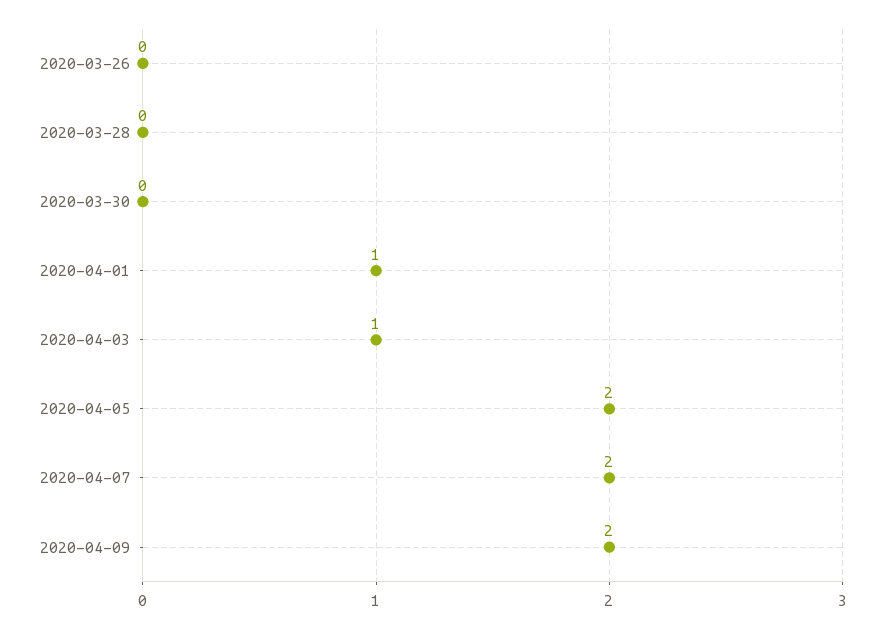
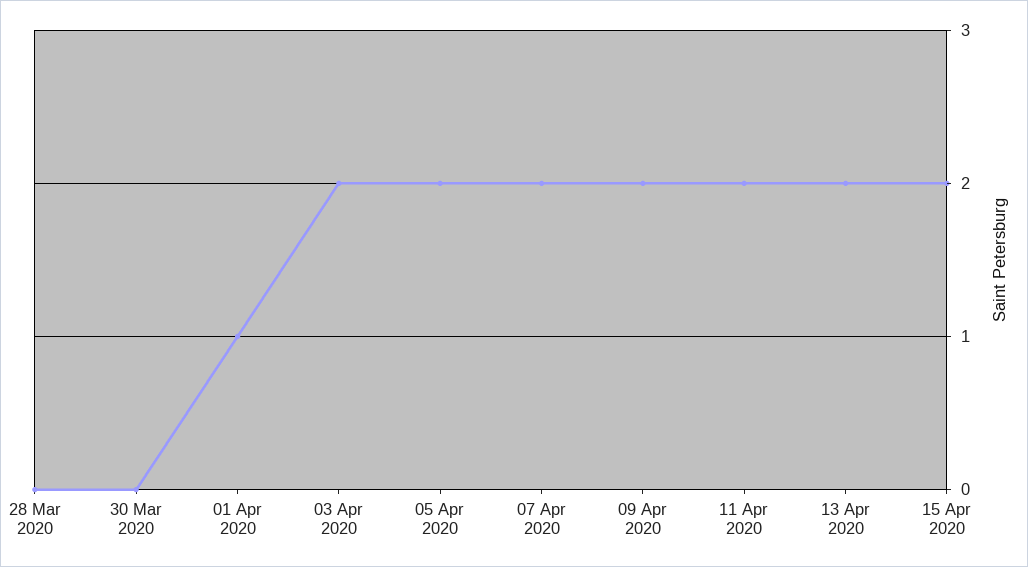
2020-03-26: 0 -> none
2020-04-03: 1 -> 2
11 Apr 2020: none -> 2
13 Apr 2020: none -> 2
15 Apr 2020: none -> 2

